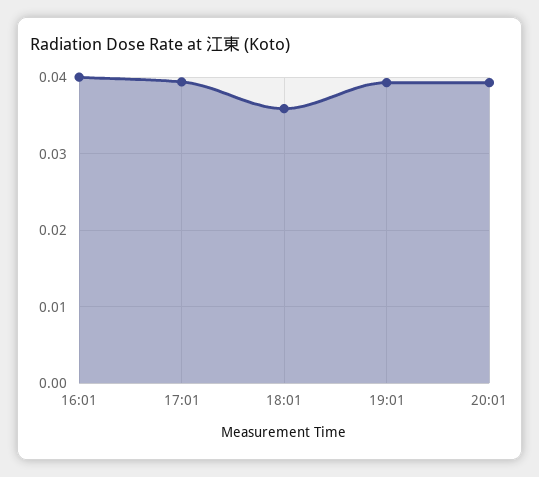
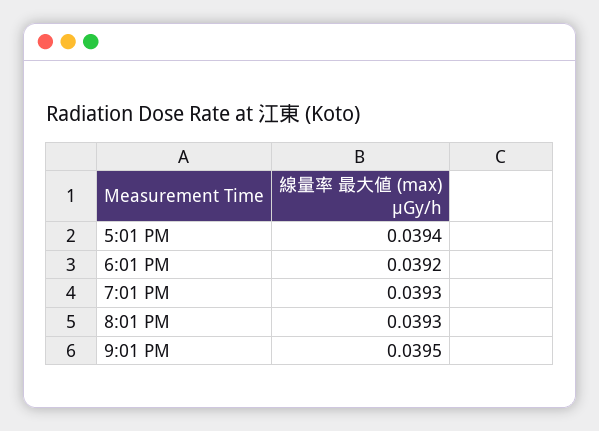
16:01: 0.04 -> none
18:01: 0.036 -> 0.0392
9:01 PM: none -> 0.0395

